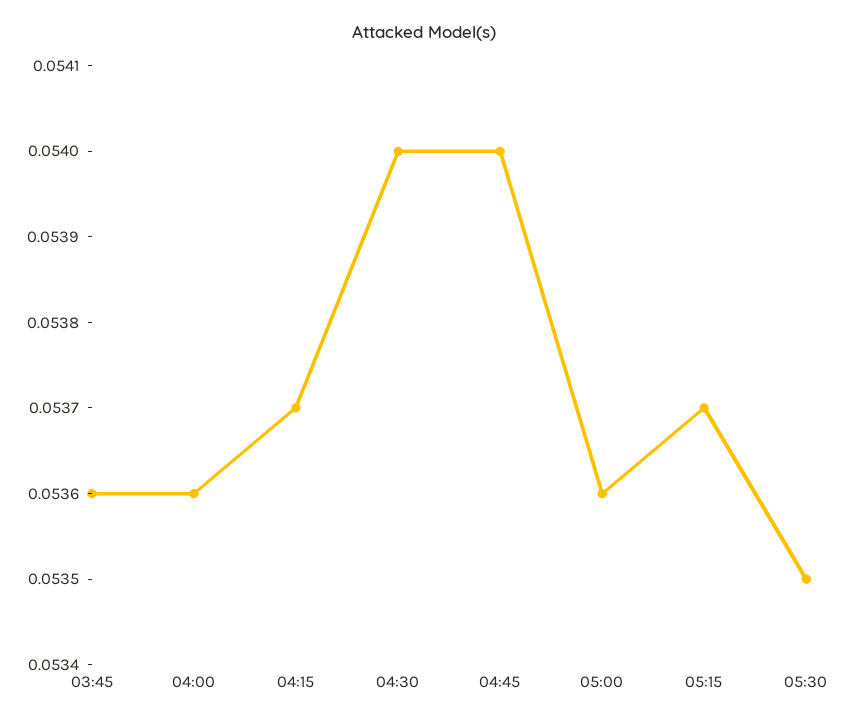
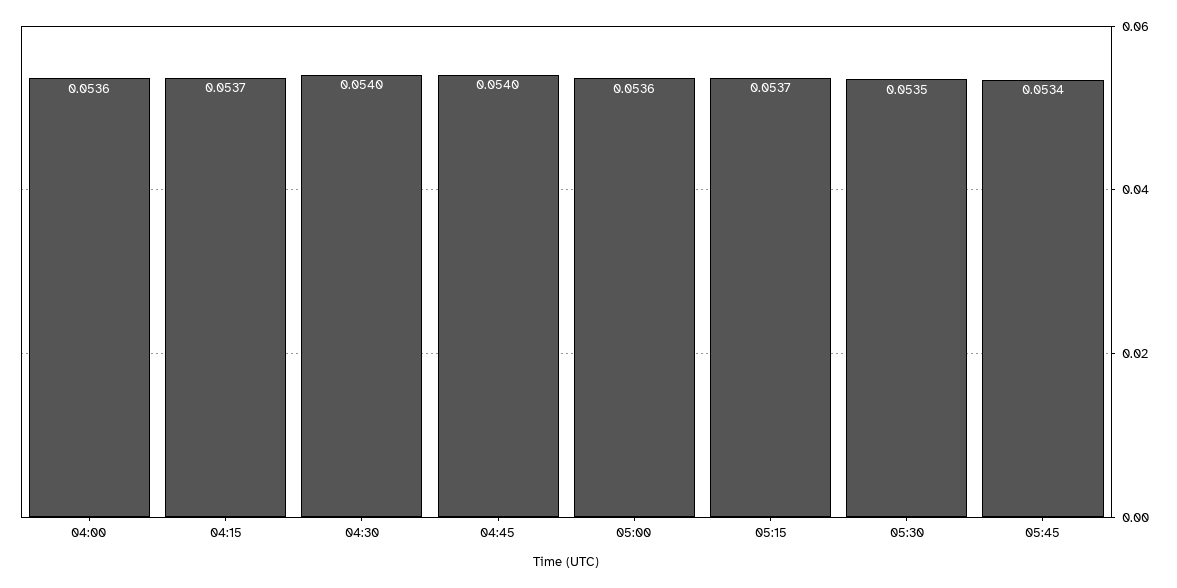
03:45: 0.0536 -> none
05:45: none -> 0.0534

